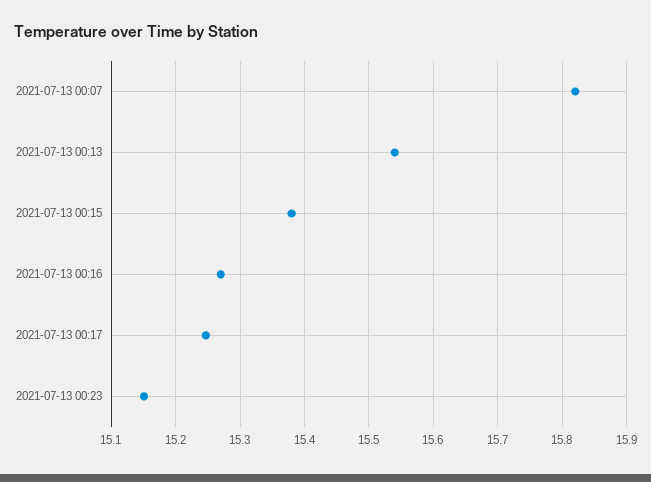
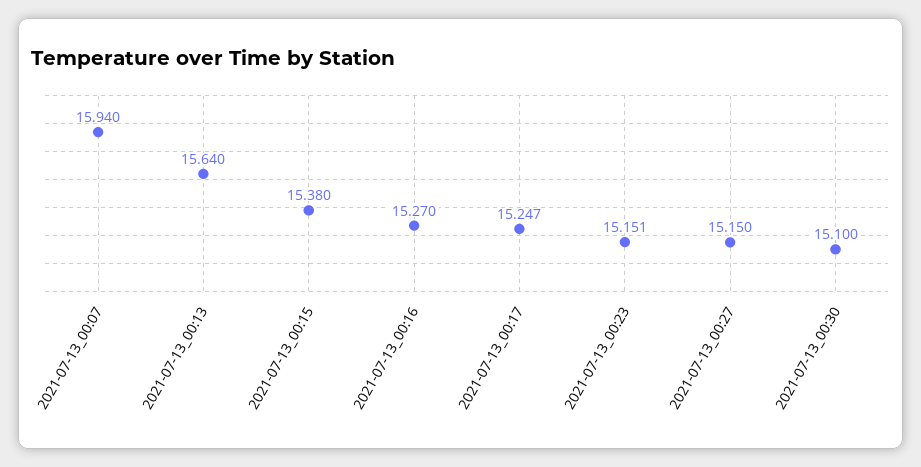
2021-07-13 00:07: 15.82 -> 15.94
2021-07-13 00:13: 15.54 -> 15.64
2021-07-13_00:27: none -> 15.15
2021-07-13_00:30: none -> 15.1

